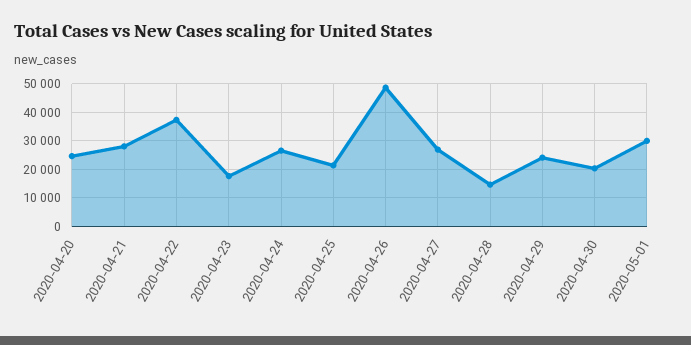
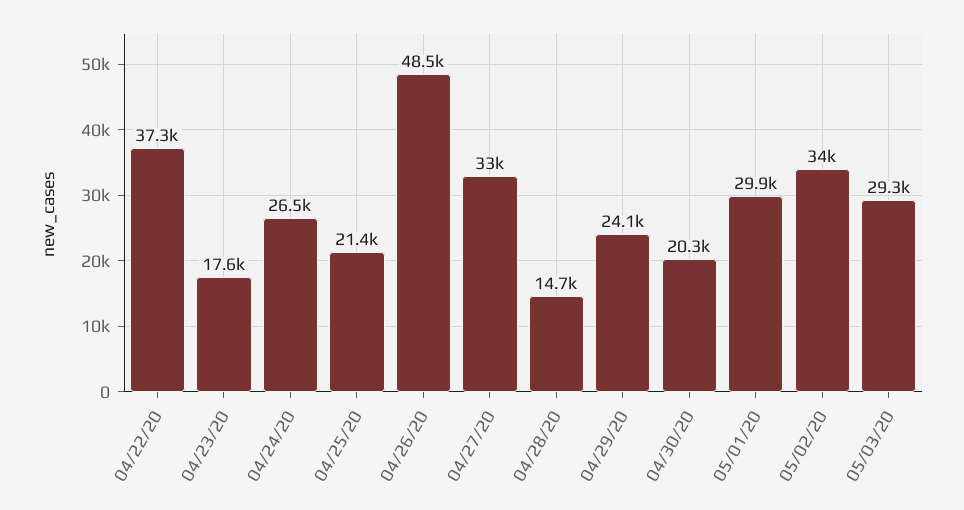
2020-04-20: 25000 -> none
2020-04-21: 27500 -> none
2020-04-27: 27500 -> 33000
05/02/20: none -> 34000
05/03/20: none -> 29300

